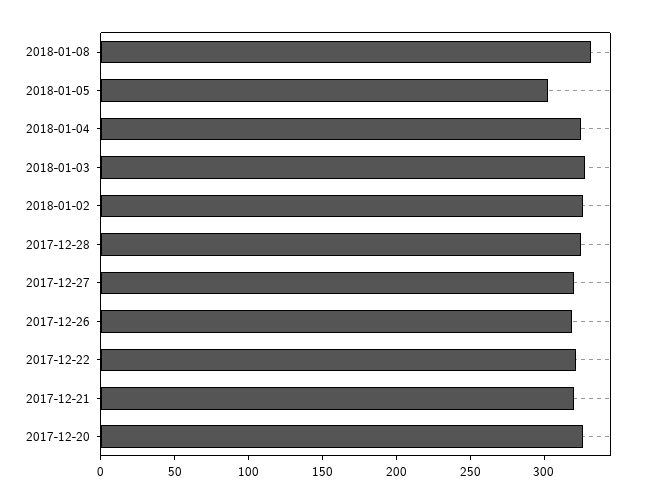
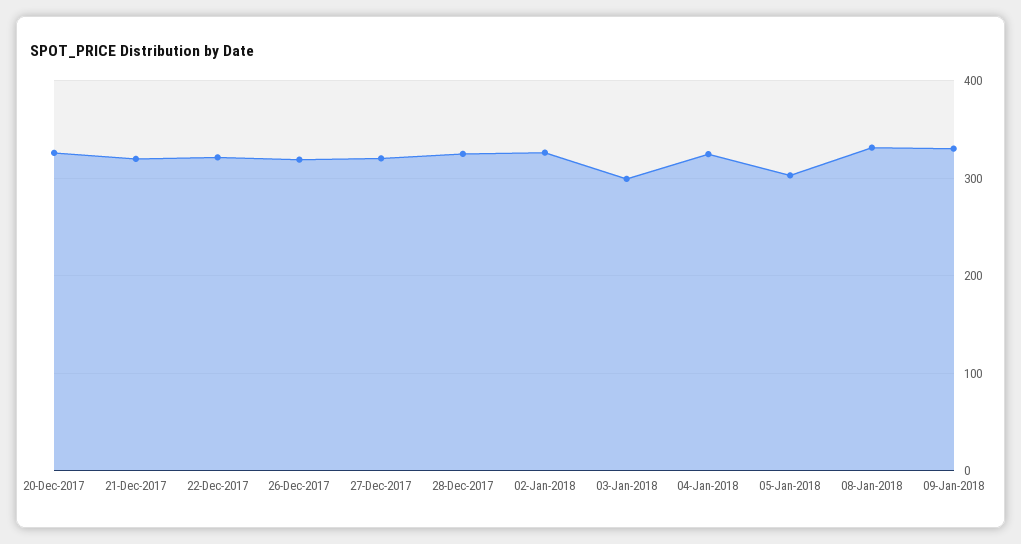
2018-01-03: 330 -> 300
09-Jan-2018: none -> 330

